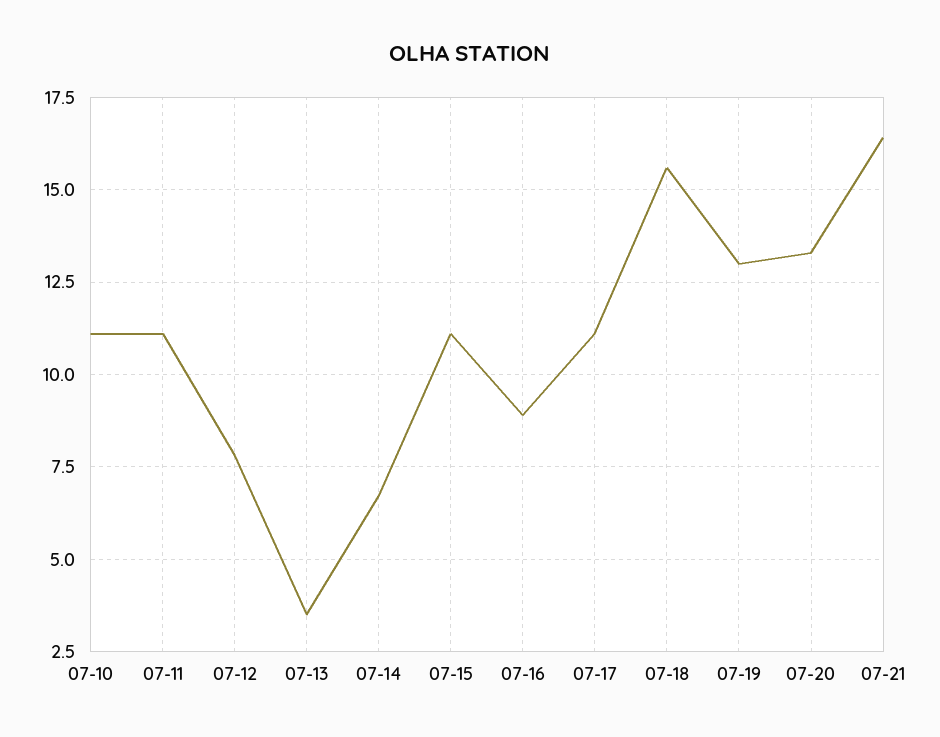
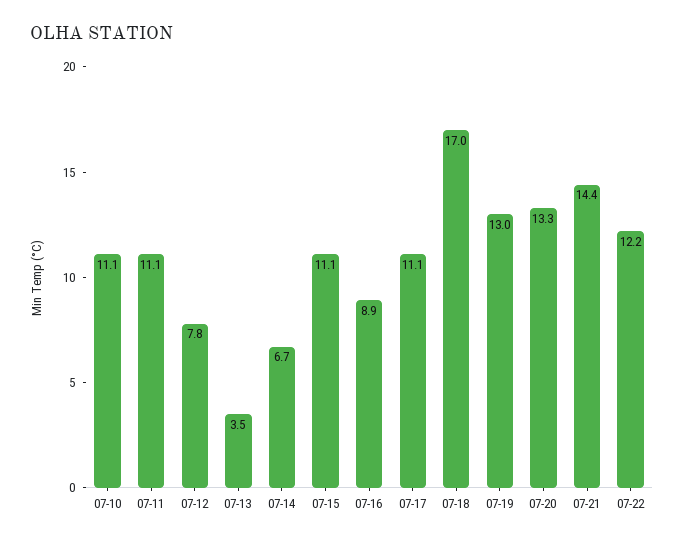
07-18: 15.5 -> 17
07-21: 16.5 -> 14.4
07-22: none -> 12.2

